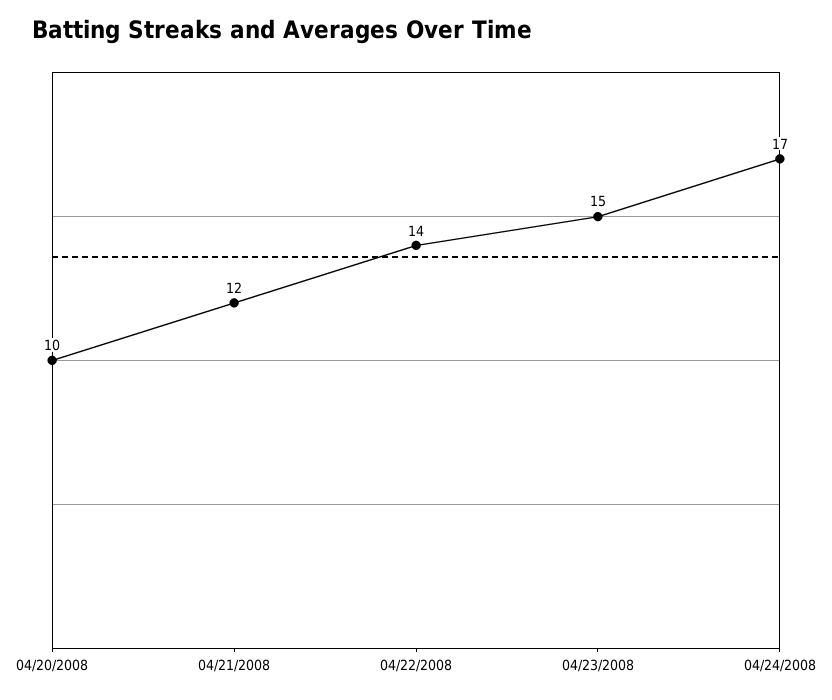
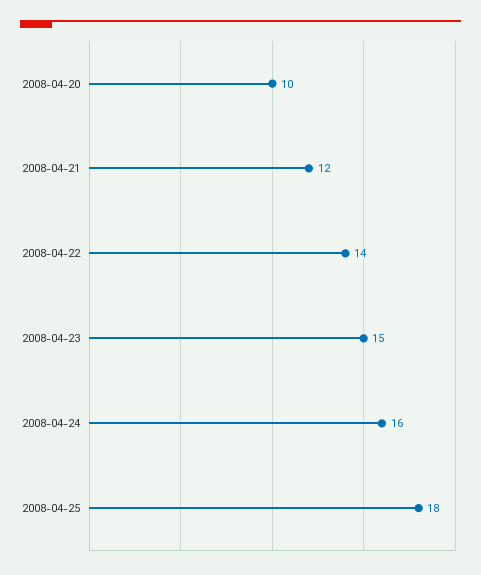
04/24/2008: 17 -> 16
2008-04-25: none -> 18

